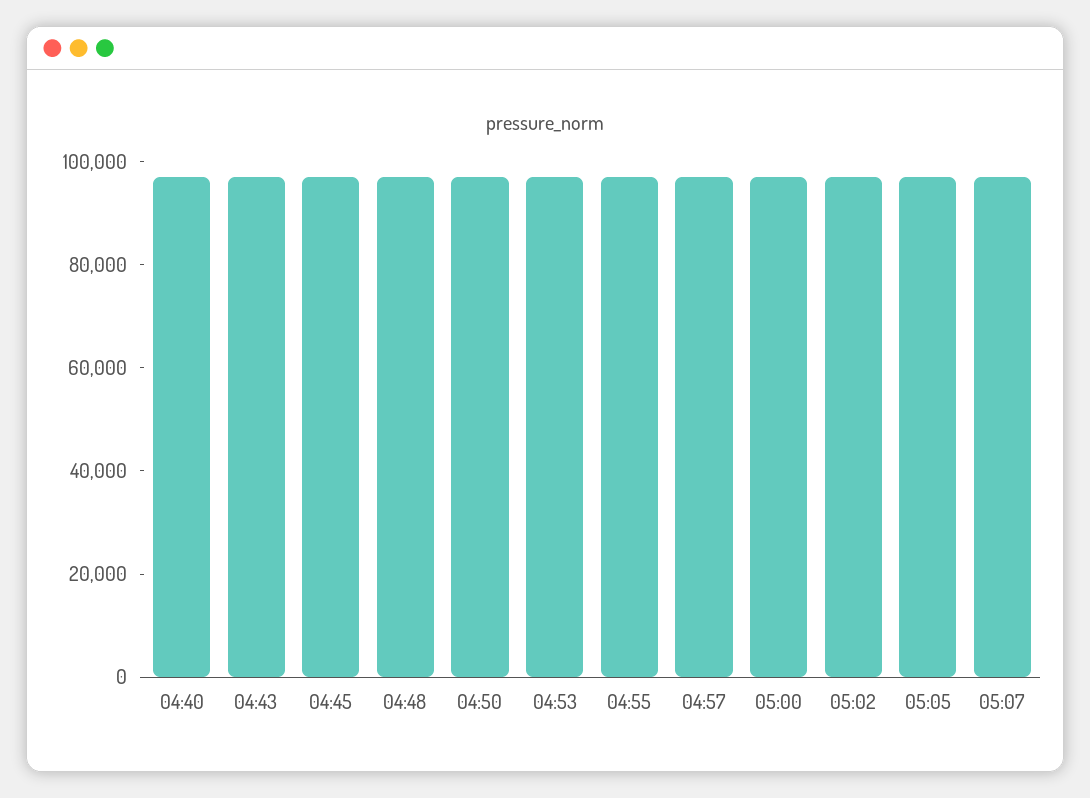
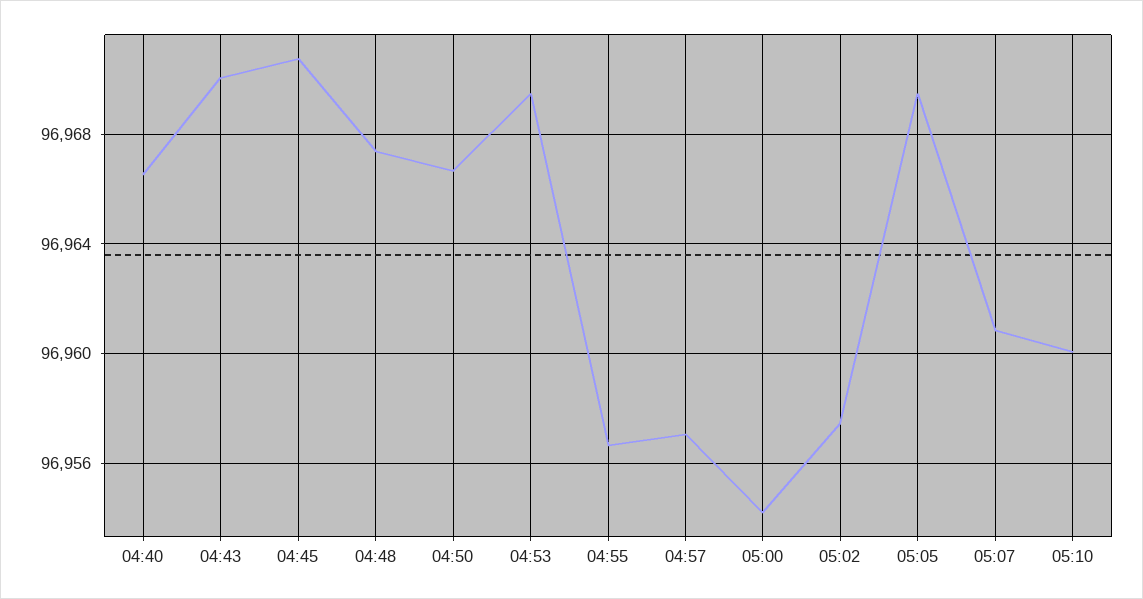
05:10: none -> 96960

